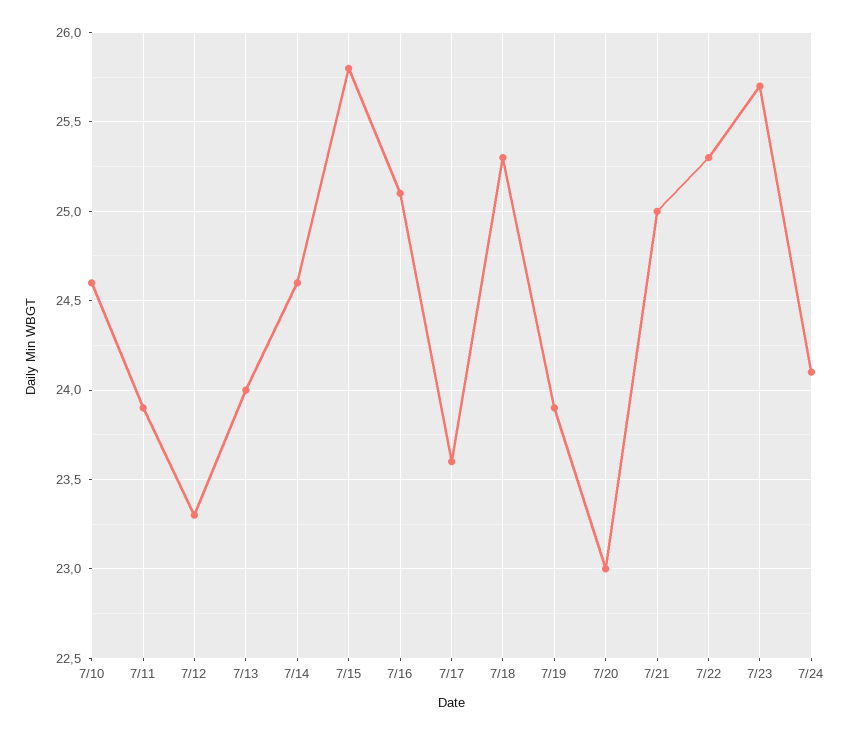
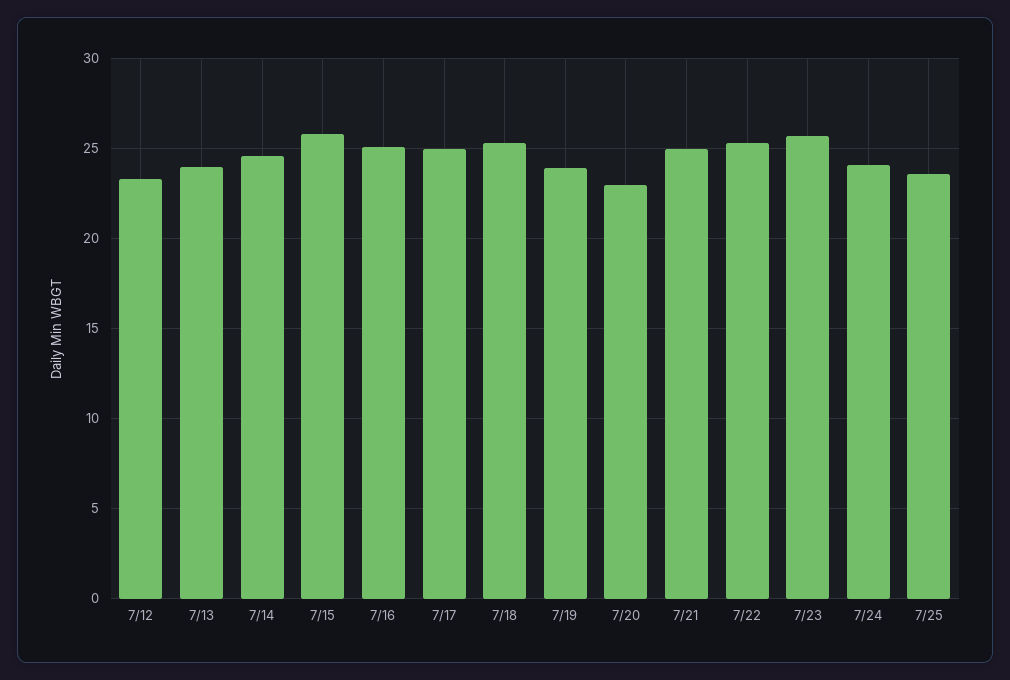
7/10: 24.6 -> none
7/11: 23.9 -> none
7/17: 23.6 -> 25
7/25: none -> 23.5

